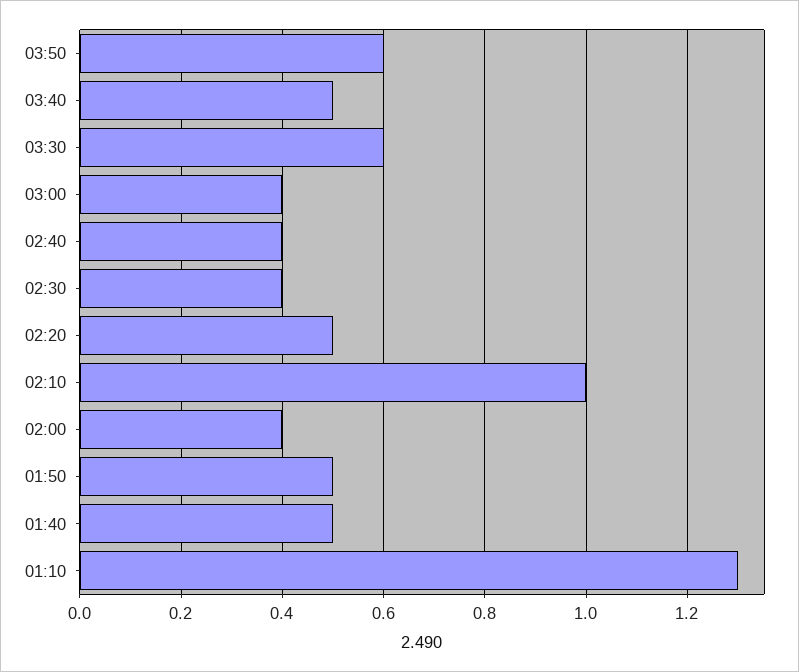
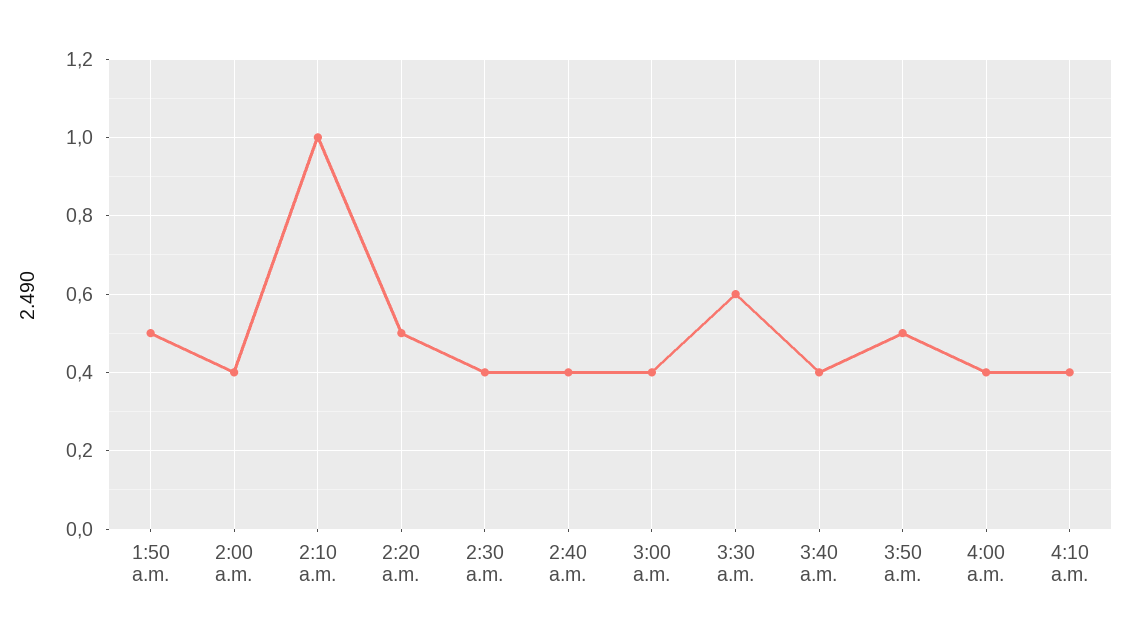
03:50: 0.6 -> 0.5
03:40: 0.5 -> 0.4
01:40: 0.5 -> none
01:10: 1.3 -> none
4:00 a.m.: none -> 0.4
4:10 a.m.: none -> 0.4

